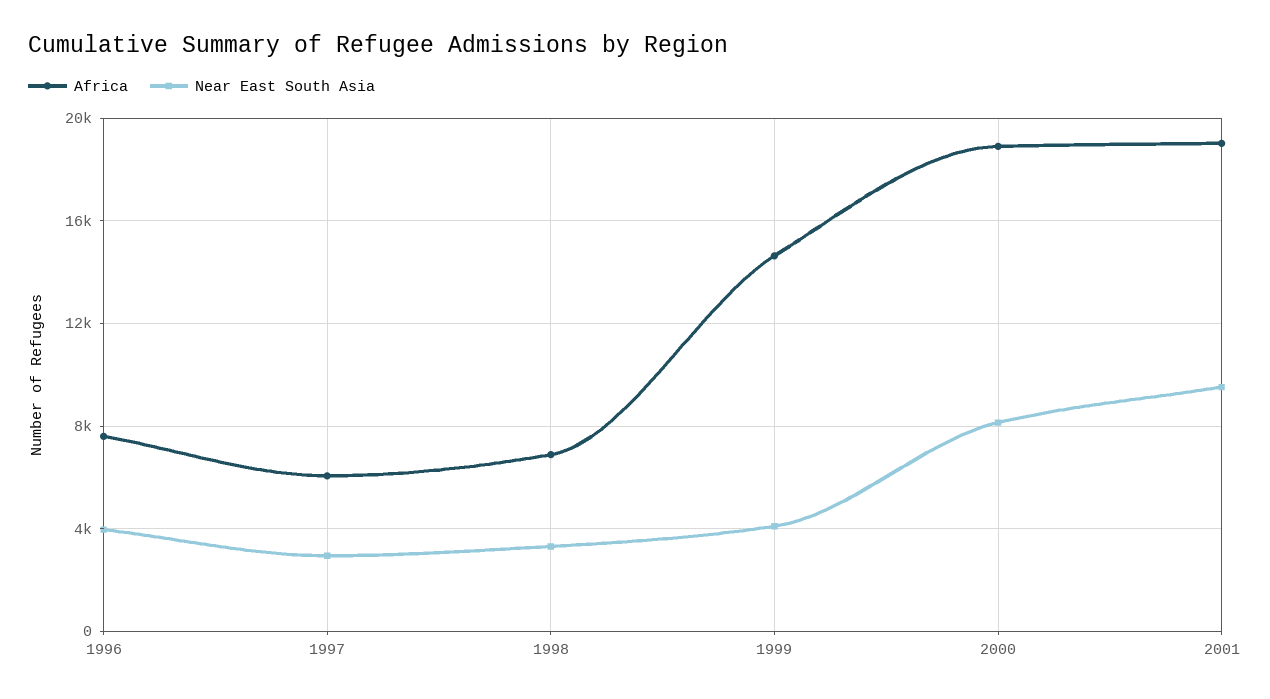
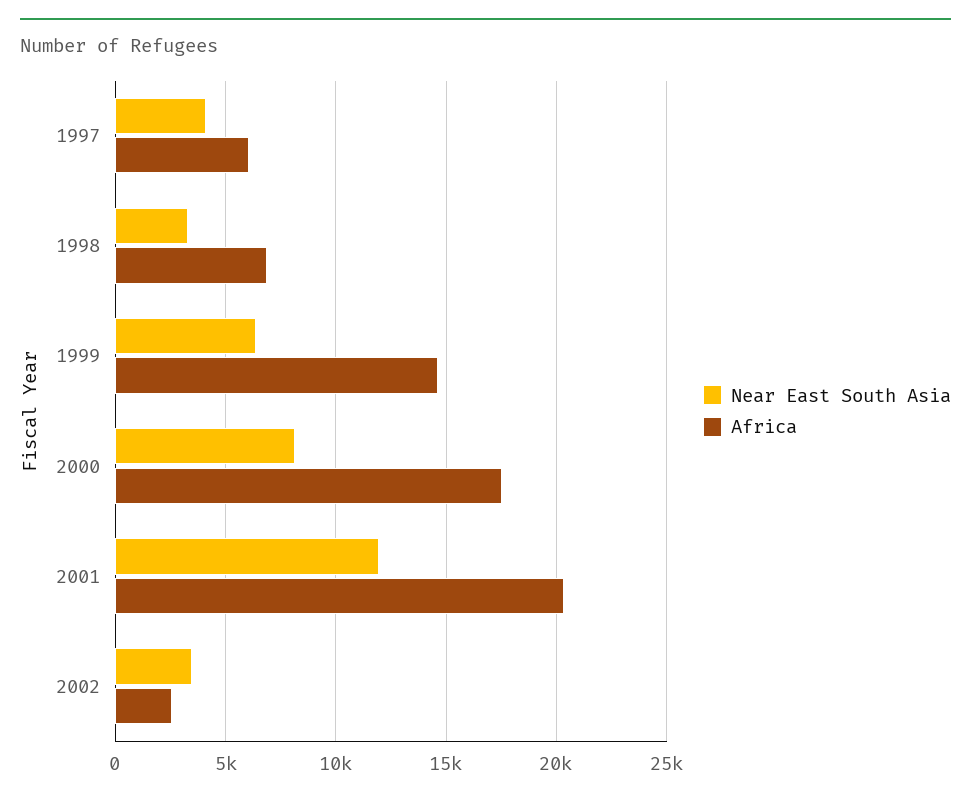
Africa, 1996: 7500 -> none
Near East South Asia, 1996: 4000 -> none
Near East South Asia, 1997: 3000 -> 4000
Near East South Asia, 1999: 4000 -> 6500
Africa, 2000: 19000 -> 17500
Africa, 2001: 19000 -> 20500
Near East South Asia, 2001: 9500 -> 12000
Near East South Asia, 2002: none -> 3500
Africa, 2002: none -> 2500

